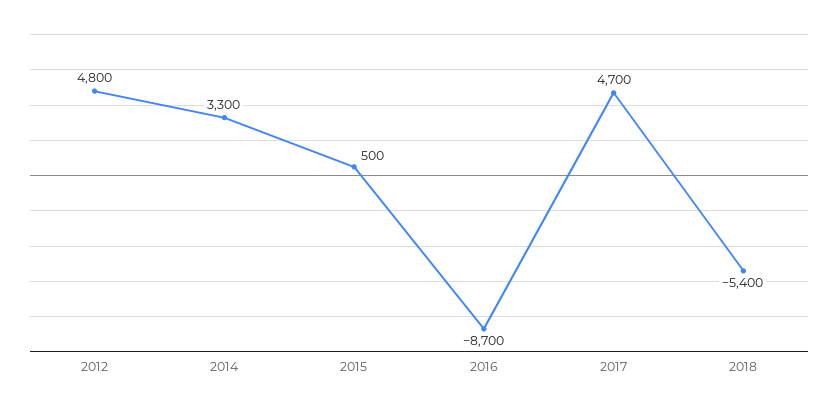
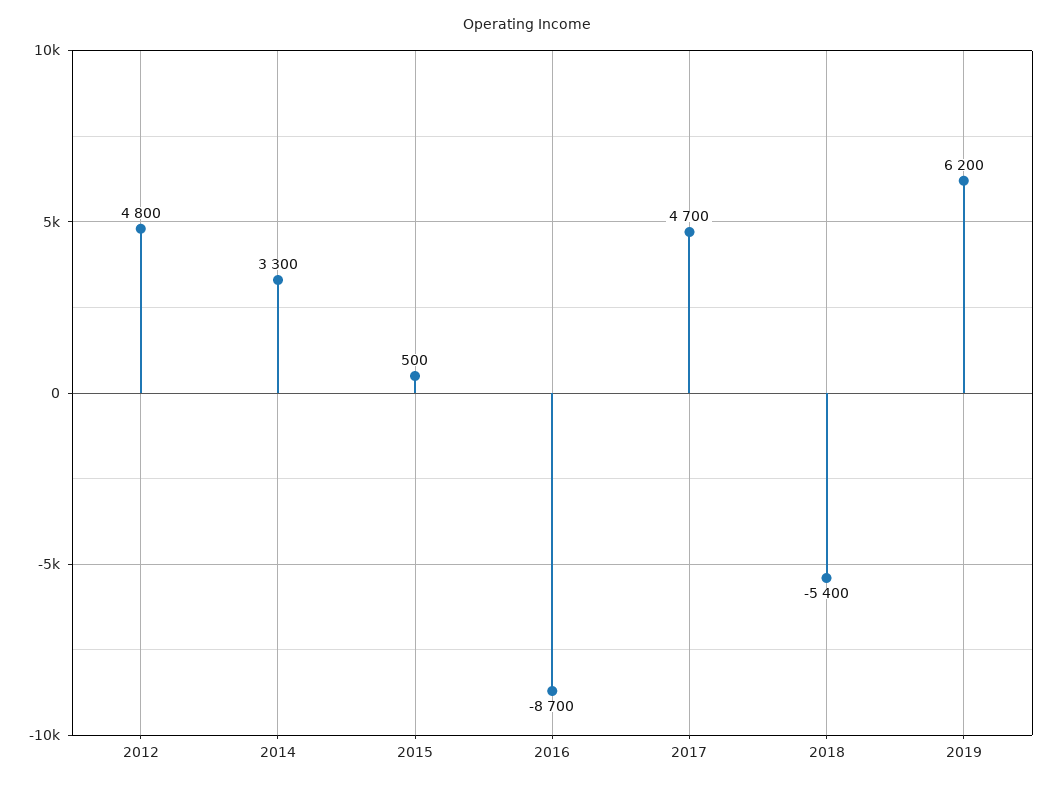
2019: none -> 6200

